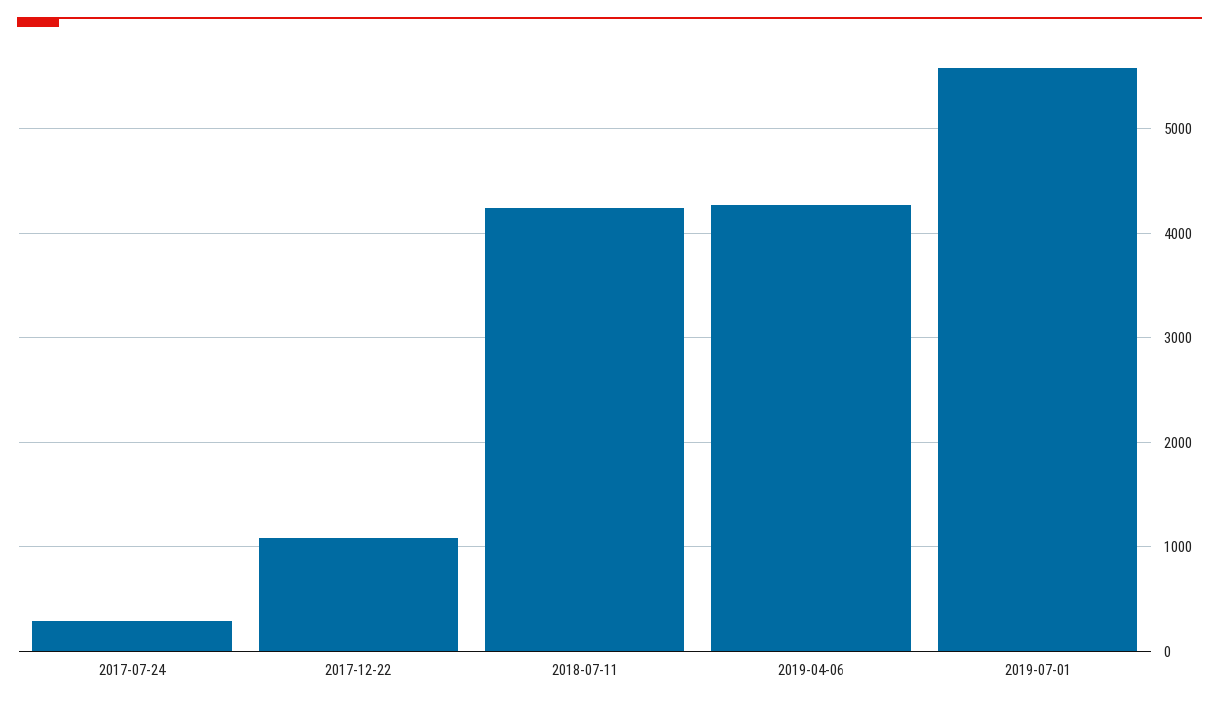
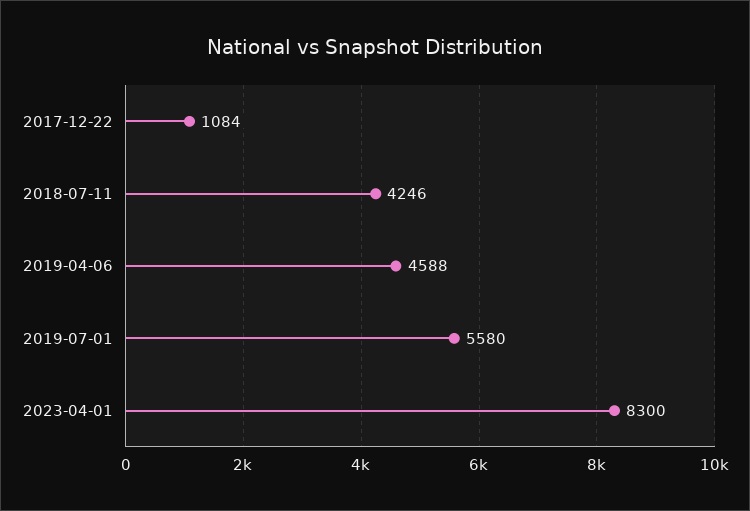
2017-07-24: 300 -> none
2019-04-06: 4300 -> 4588
2023-04-01: none -> 8300

